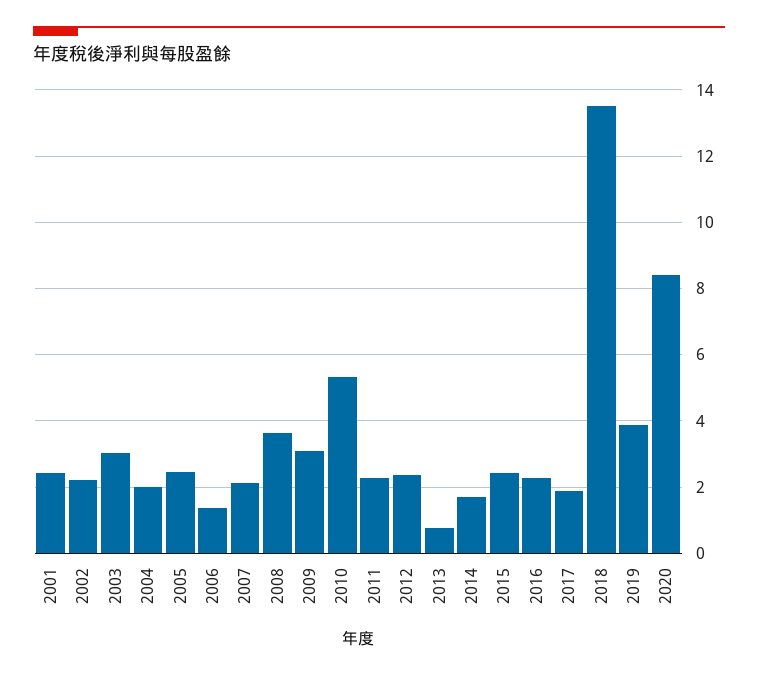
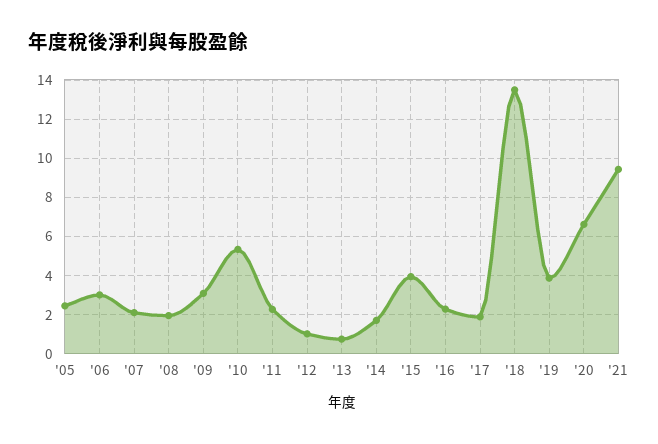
2001: 2.4 -> none
2002: 2.2 -> none
2003: 3 -> none
2004: 2 -> none
2006: 1.4 -> 3
2008: 3.6 -> 2
2012: 2.4 -> 1
2015: 2.4 -> 4
2020: 8.4 -> 6.5
'21: none -> 9.5

